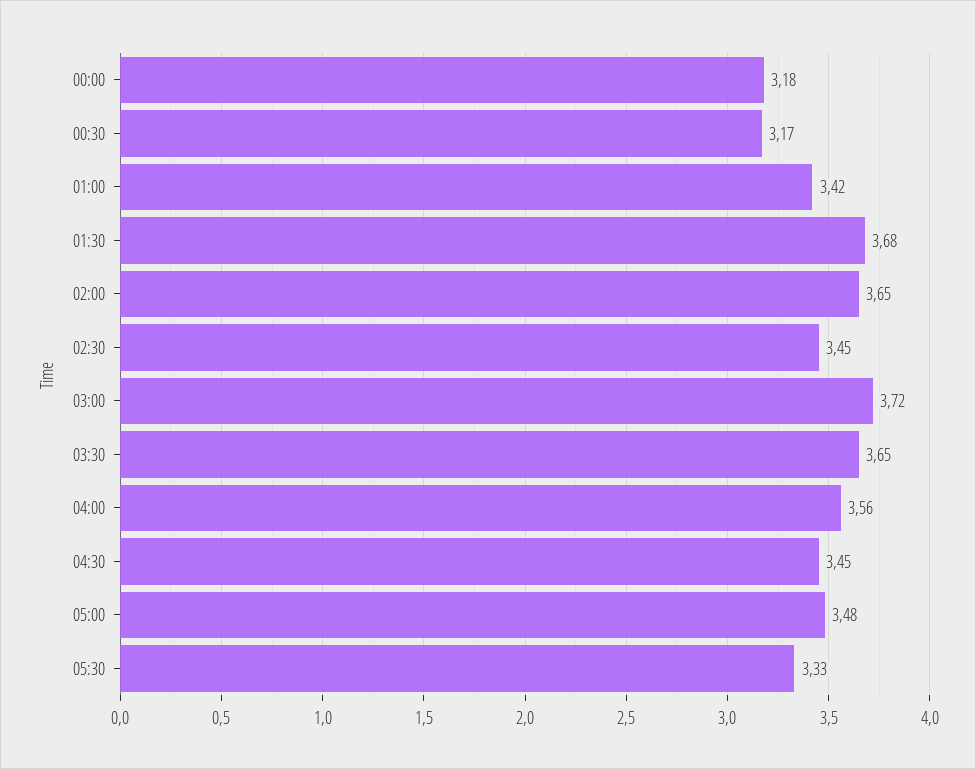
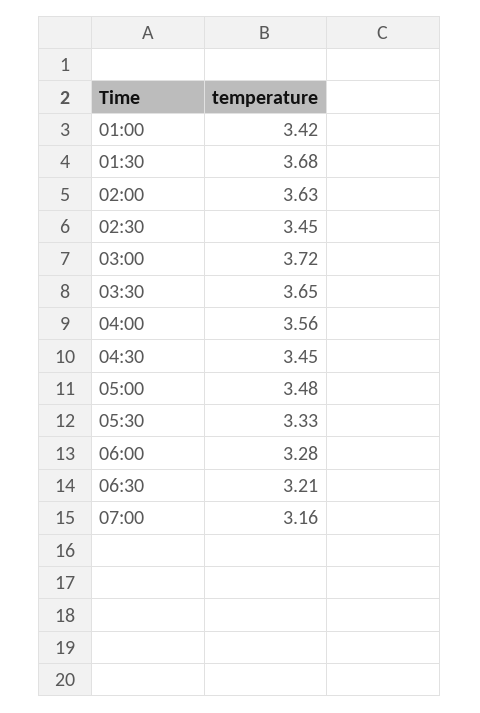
00:00: 3.18 -> none
00:30: 3.17 -> none
02:00: 3.65 -> 3.63
06:00: none -> 3.28
06:30: none -> 3.21
07:00: none -> 3.16

